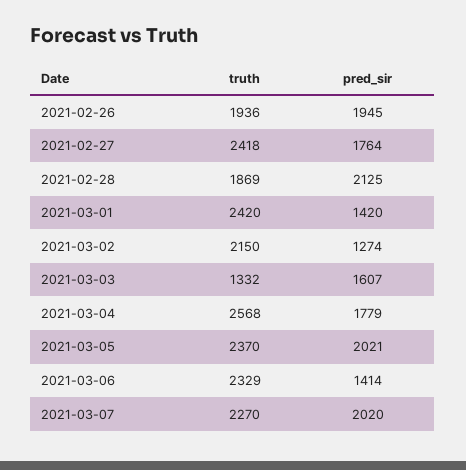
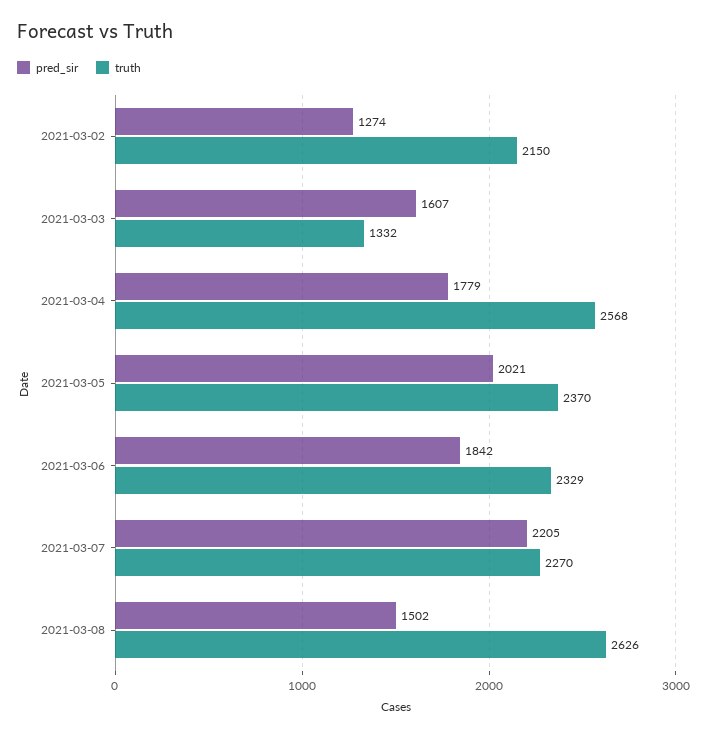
truth, 2021-02-26: 1936 -> none
pred_sir, 2021-02-26: 1945 -> none
truth, 2021-02-27: 2418 -> none
pred_sir, 2021-02-27: 1764 -> none
truth, 2021-02-28: 1869 -> none
pred_sir, 2021-02-28: 2125 -> none
truth, 2021-03-01: 2420 -> none
pred_sir, 2021-03-01: 1420 -> none
pred_sir, 2021-03-06: 1414 -> 1842
pred_sir, 2021-03-07: 2020 -> 2205
pred_sir, 2021-03-08: none -> 1502
truth, 2021-03-08: none -> 2626

